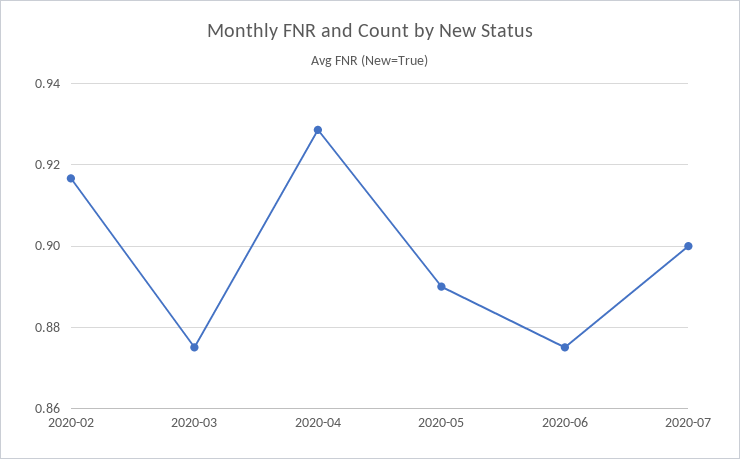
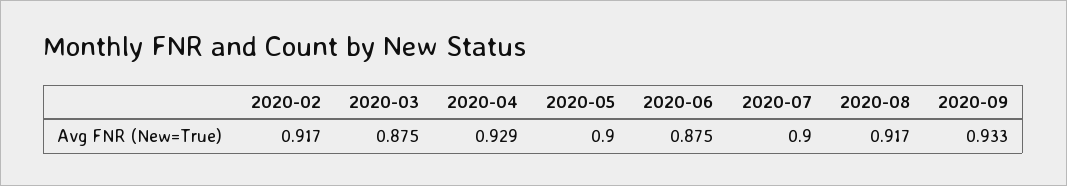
2020-05: 0.89 -> 0.9
2020-08: none -> 0.917
2020-09: none -> 0.933

